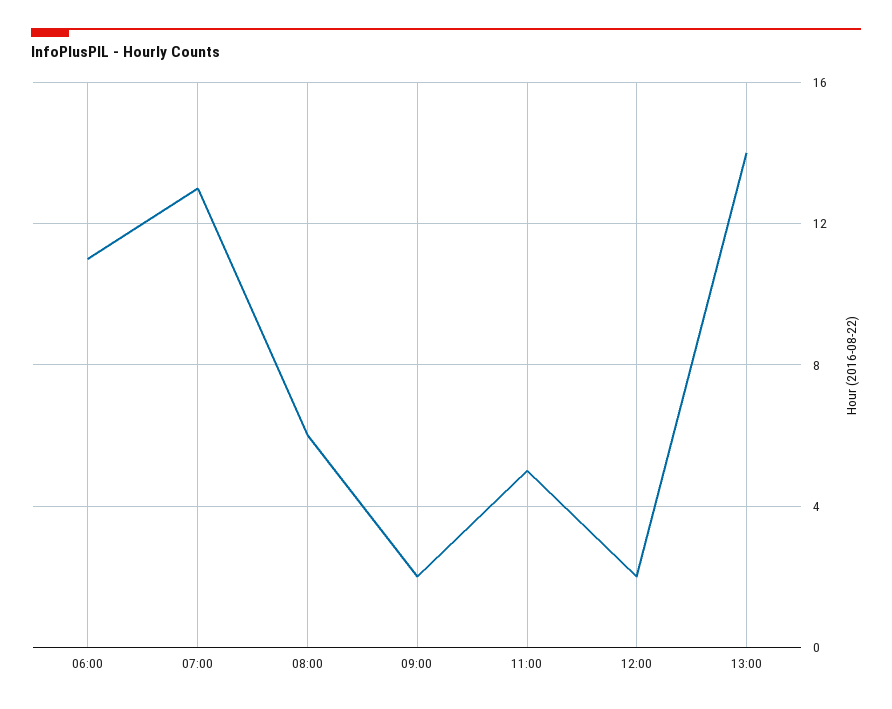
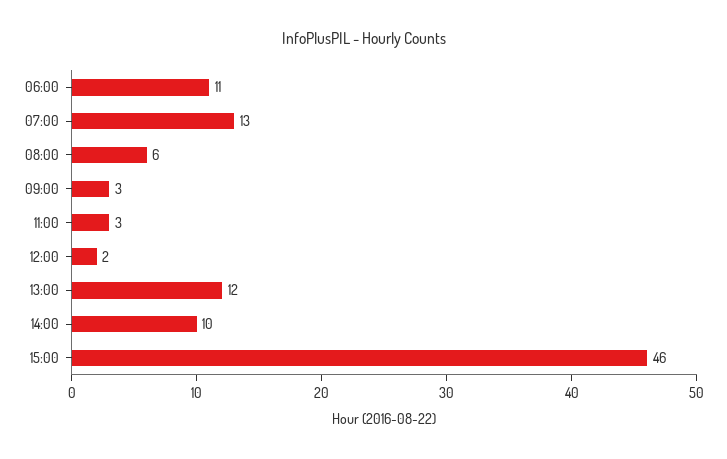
09:00: 2 -> 3
11:00: 5 -> 3
13:00: 14 -> 12
14:00: none -> 10
15:00: none -> 46

